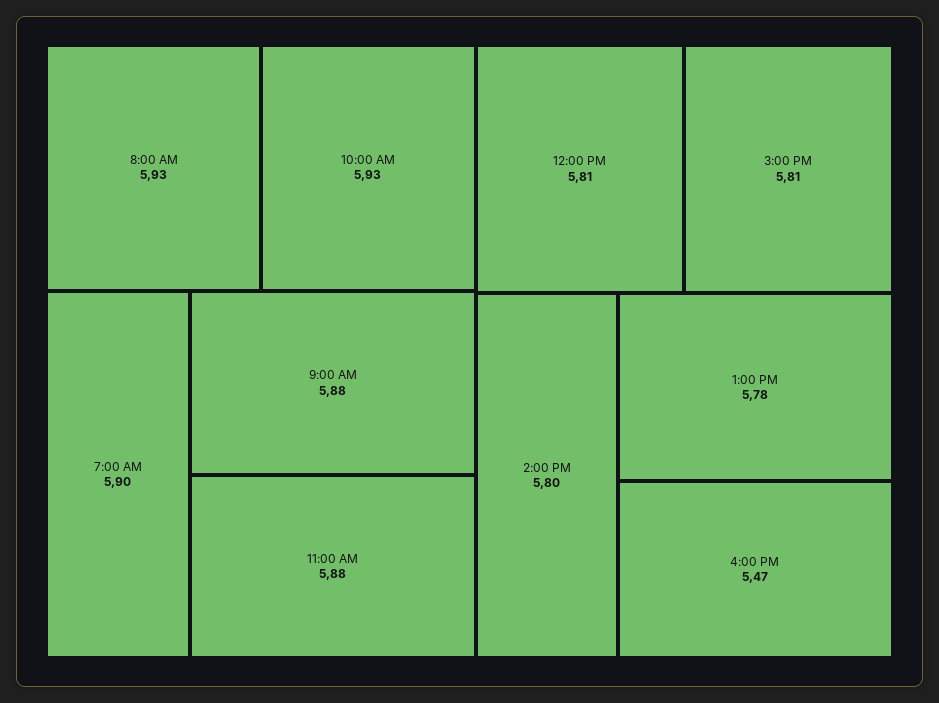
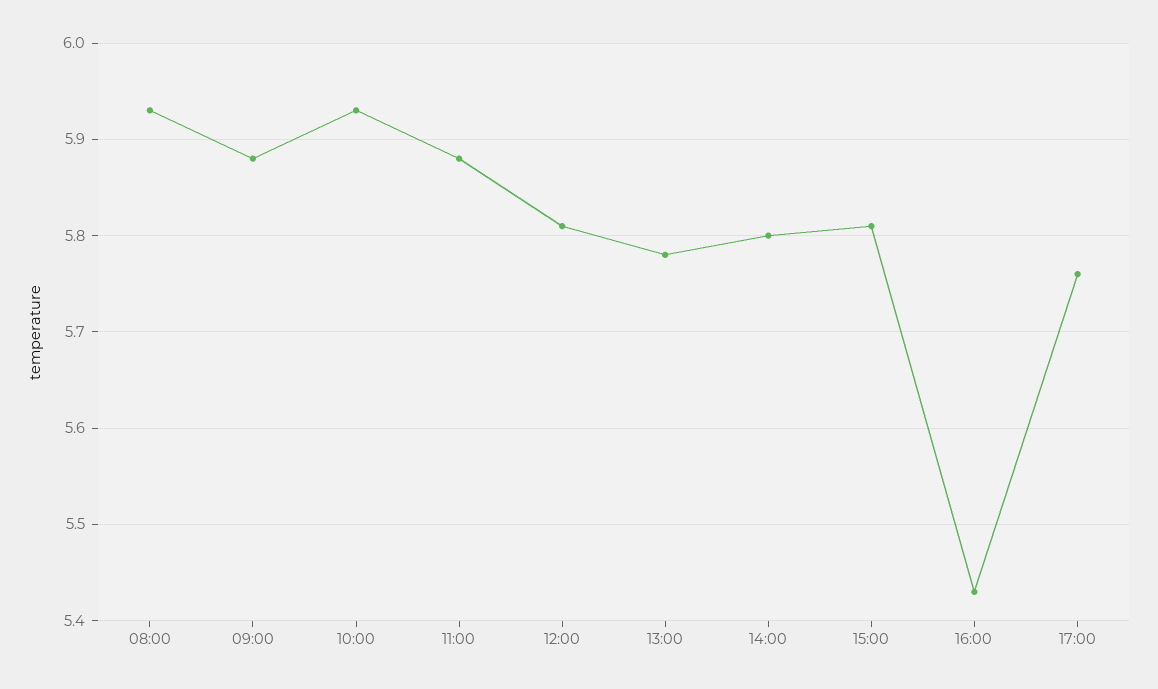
7:00 AM: 5.9 -> none
4:00 PM: 5.47 -> 5.43
17:00: none -> 5.76

